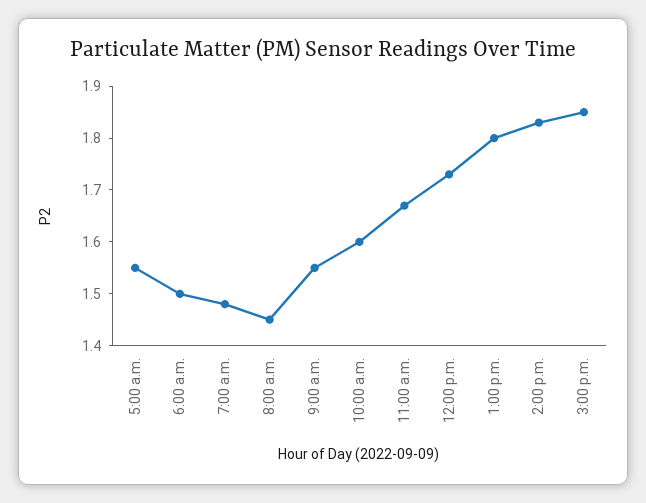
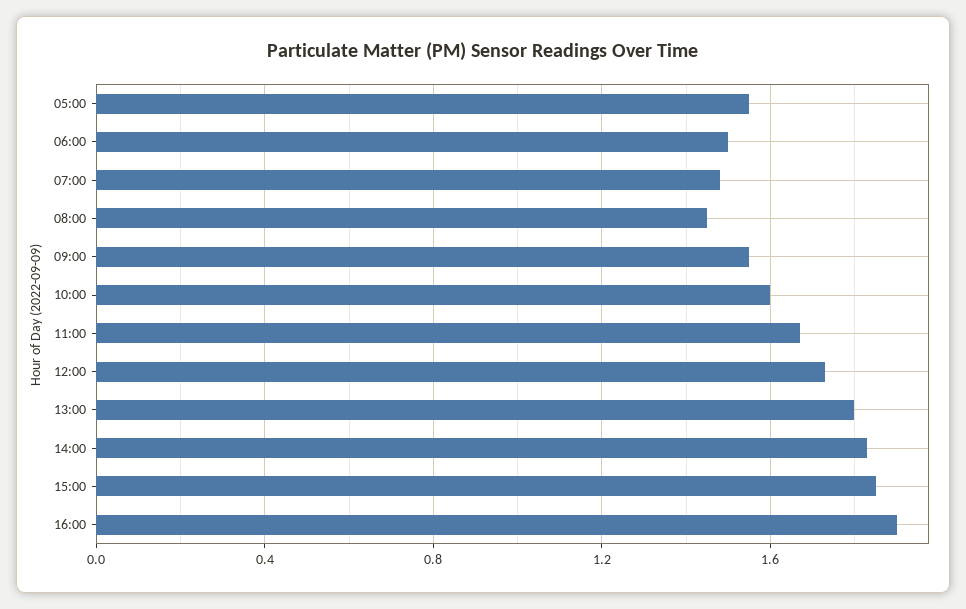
16:00: none -> 1.9

